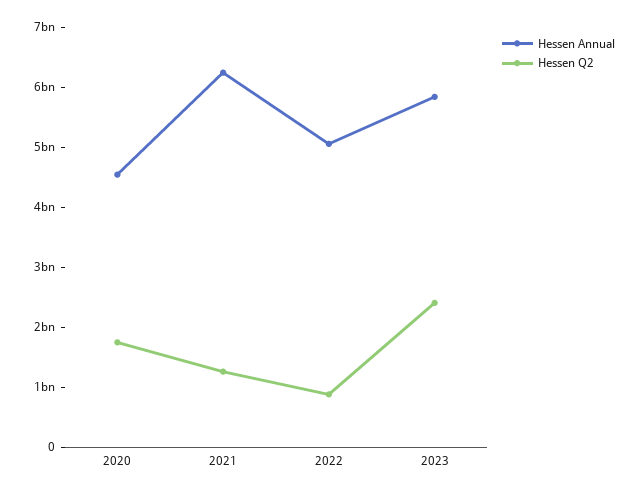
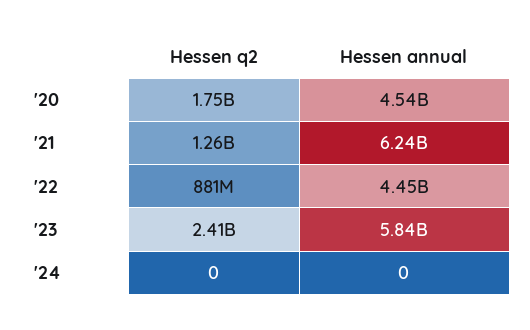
Hessen Annual, 2022: 5000000000 -> 4450000000
Hessen Q2, '24: none -> 0
Hessen Annual, '24: none -> 0

